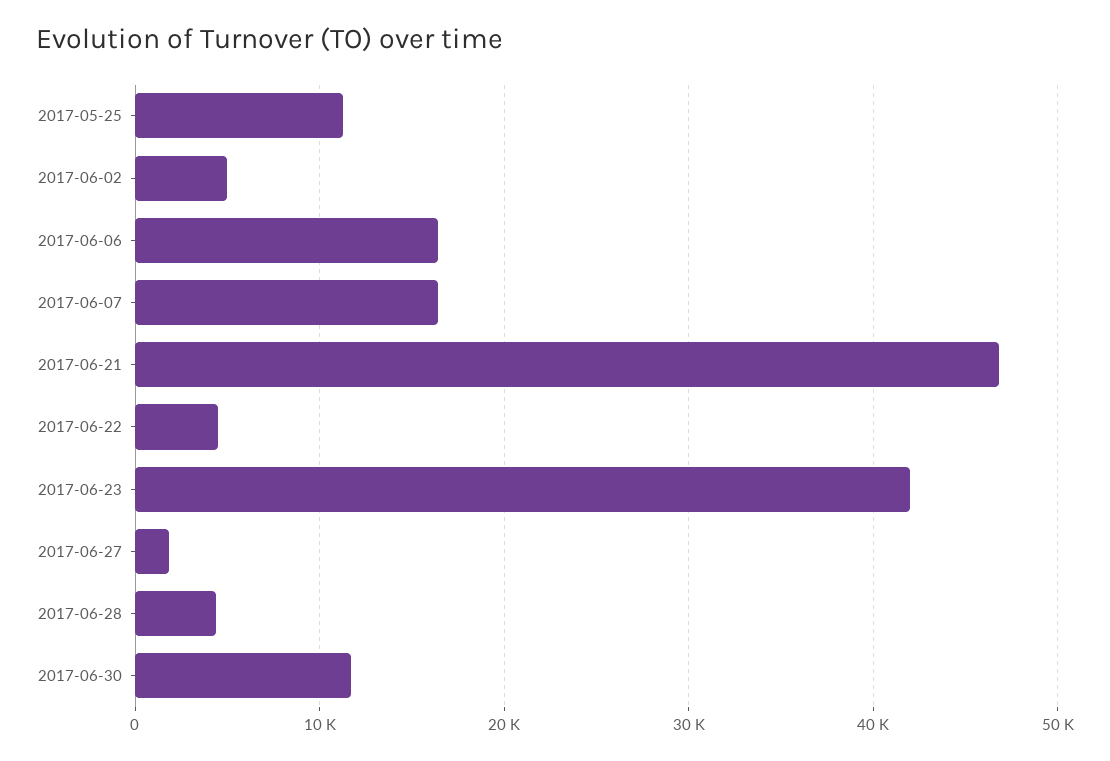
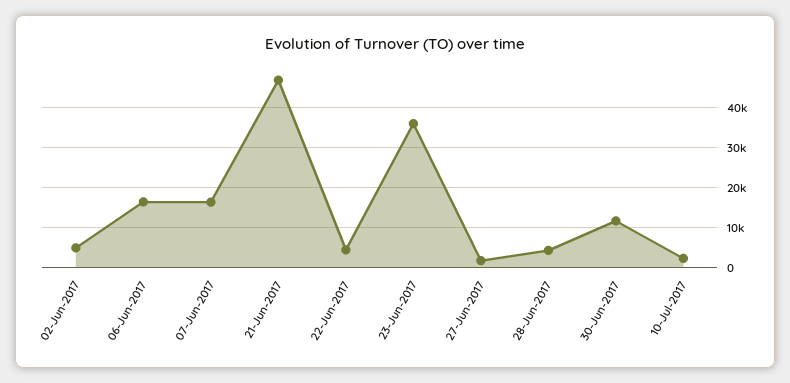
2017-05-25: 11000 -> none
2017-06-23: 42000 -> 36000
10-Jul-2017: none -> 2000

